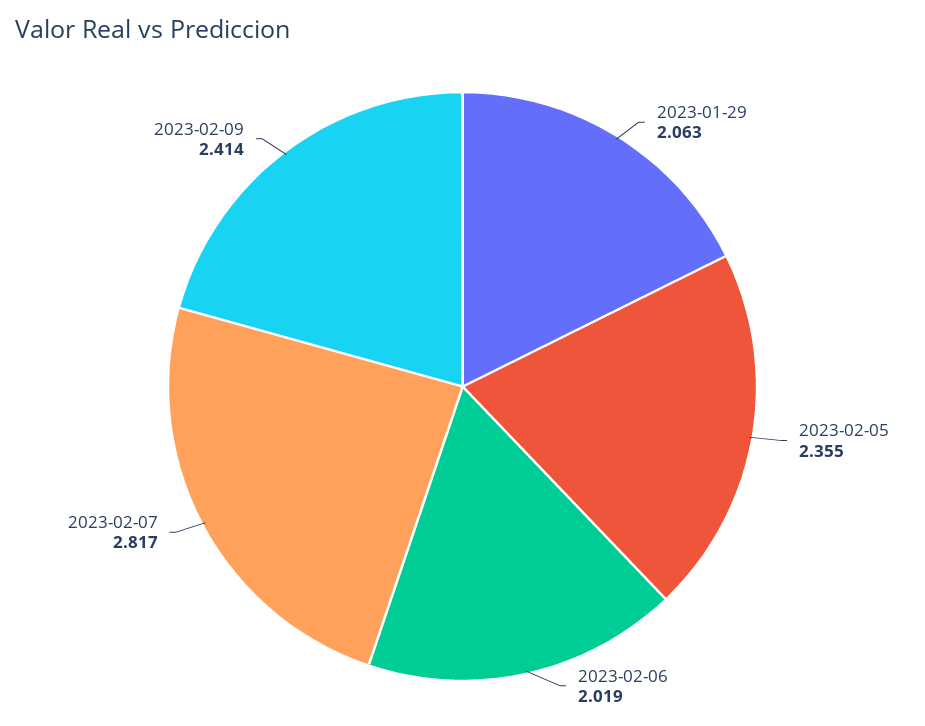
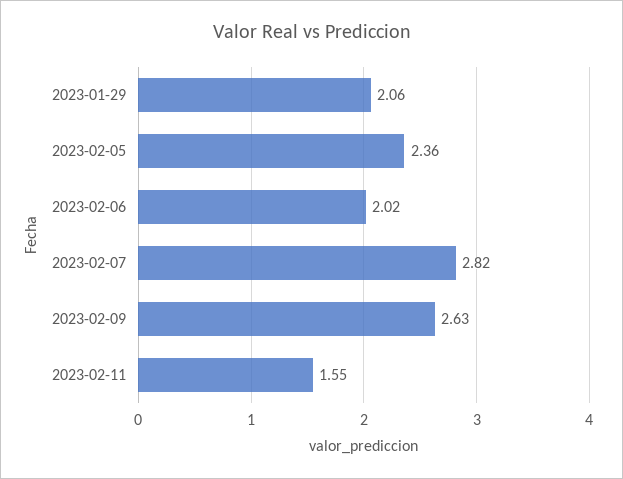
2023-02-09: 2.414 -> 2.63
2023-02-11: none -> 1.55

